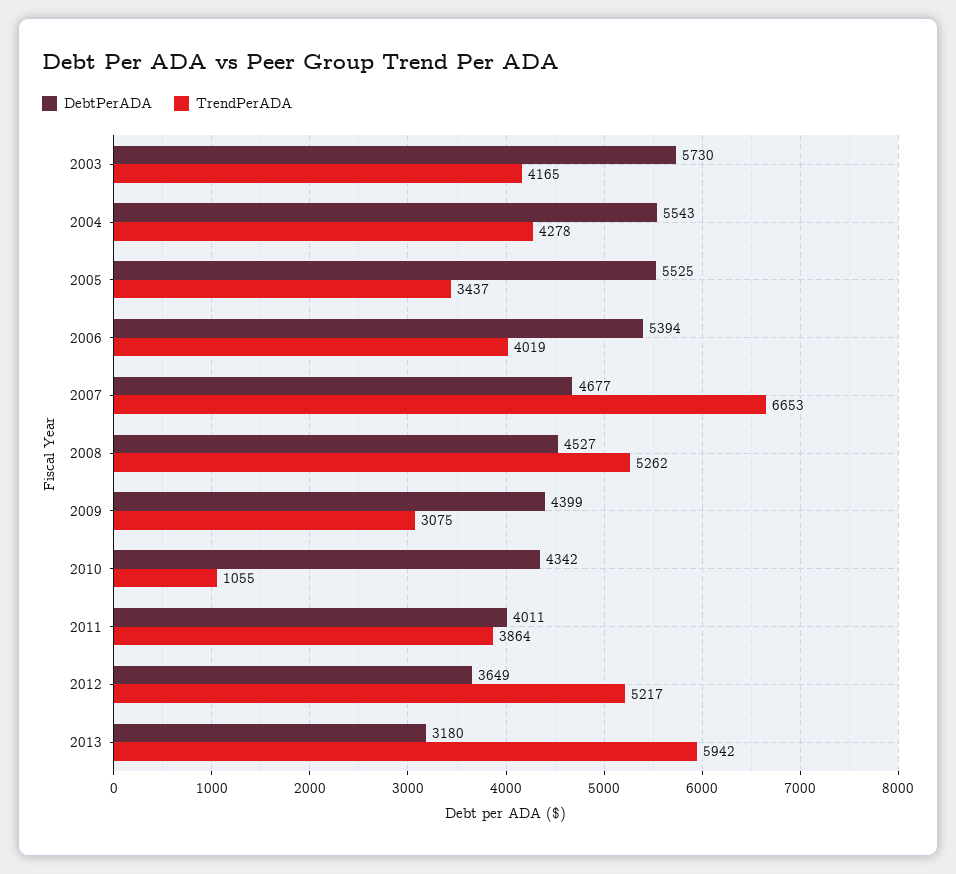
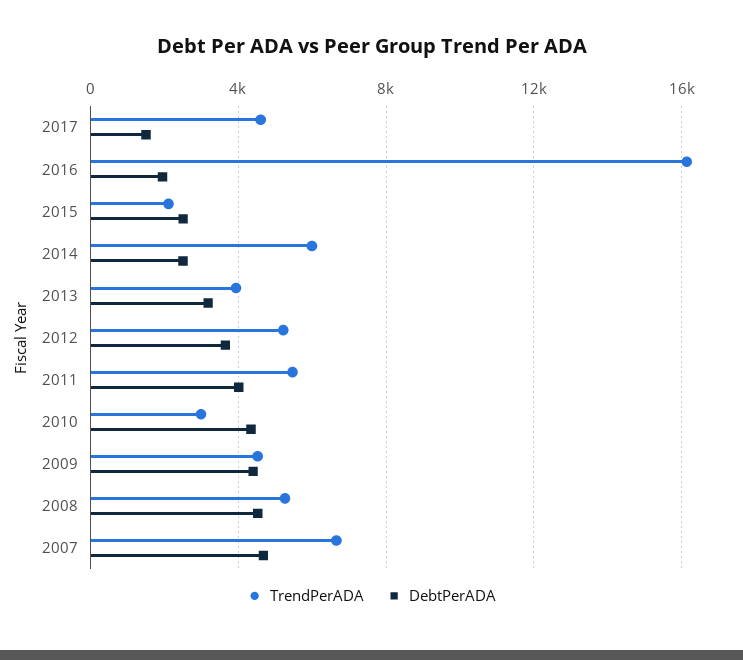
DebtPerADA, 2003: 5730 -> none
TrendPerADA, 2003: 4165 -> none
DebtPerADA, 2004: 5543 -> none
TrendPerADA, 2004: 4278 -> none
DebtPerADA, 2005: 5525 -> none
TrendPerADA, 2005: 3437 -> none
DebtPerADA, 2006: 5394 -> none
TrendPerADA, 2006: 4019 -> none
TrendPerADA, 2009: 3075 -> 4500
TrendPerADA, 2010: 1055 -> 3000
TrendPerADA, 2011: 3864 -> 5500
TrendPerADA, 2013: 5942 -> 4000
TrendPerADA, 2017: none -> 4500
DebtPerADA, 2017: none -> 1500
TrendPerADA, 2016: none -> 16000
DebtPerADA, 2016: none -> 2000
TrendPerADA, 2015: none -> 2000
DebtPerADA, 2015: none -> 2500
TrendPerADA, 2014: none -> 6000
DebtPerADA, 2014: none -> 2500

